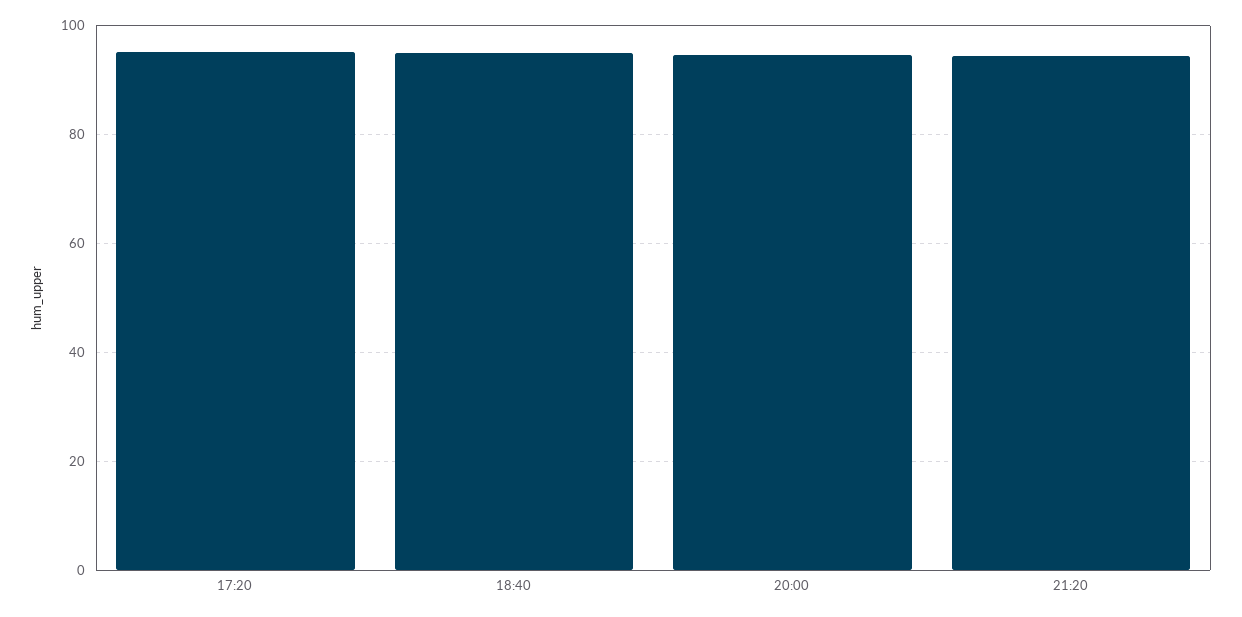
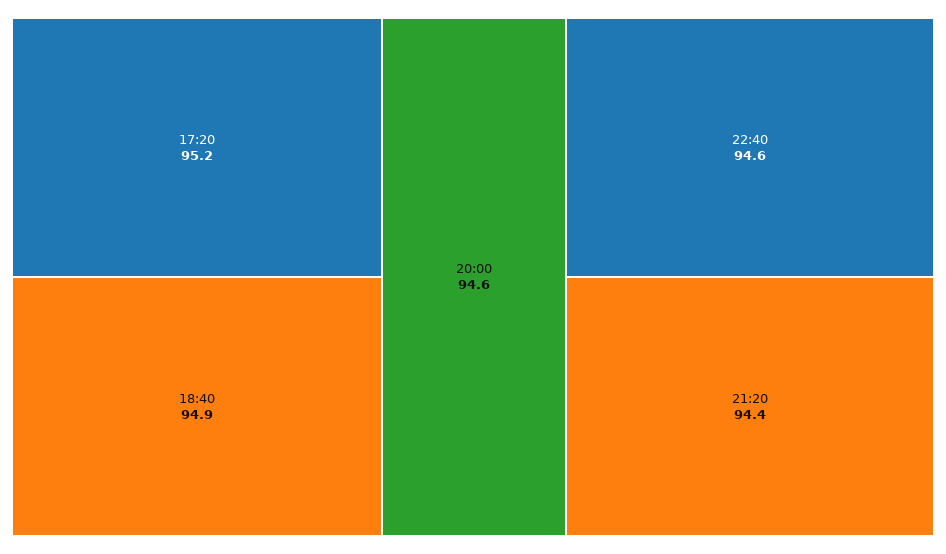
22:40: none -> 94.6

